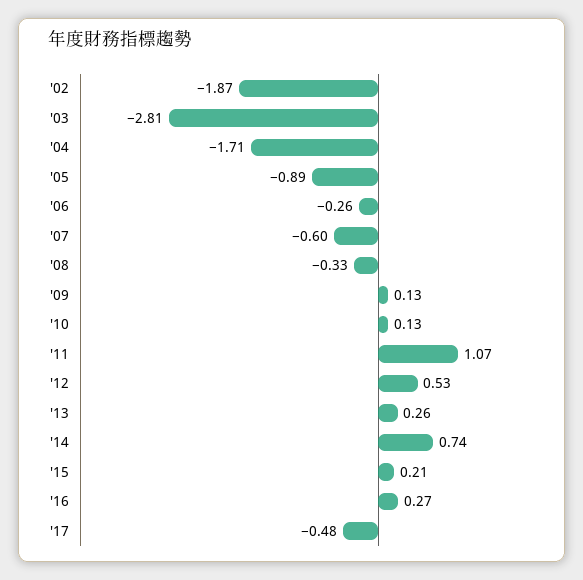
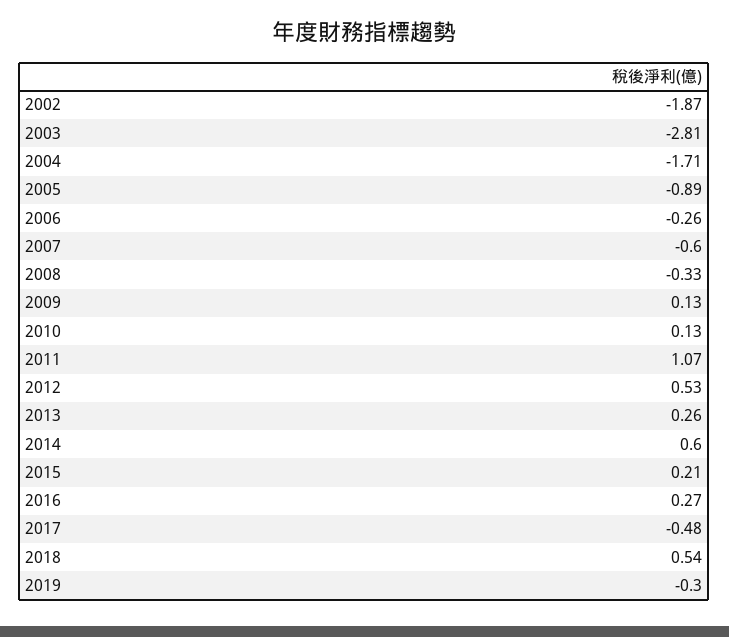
'14: 0.74 -> 0.6
2018: none -> 0.54
2019: none -> -0.3

